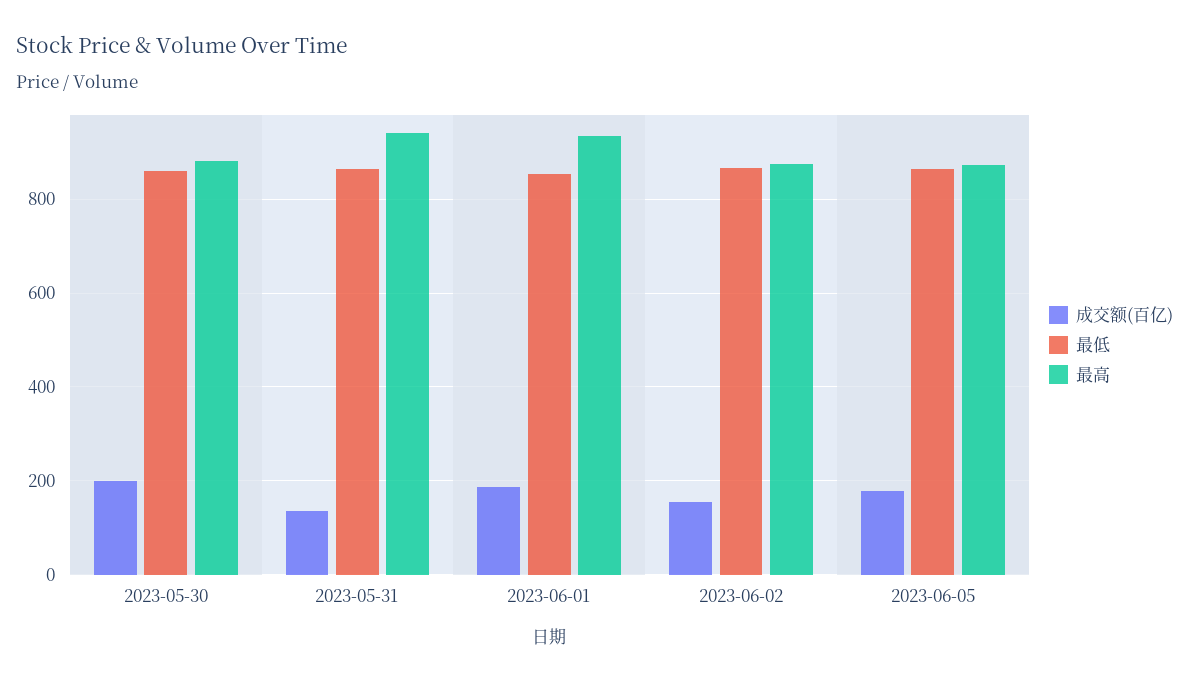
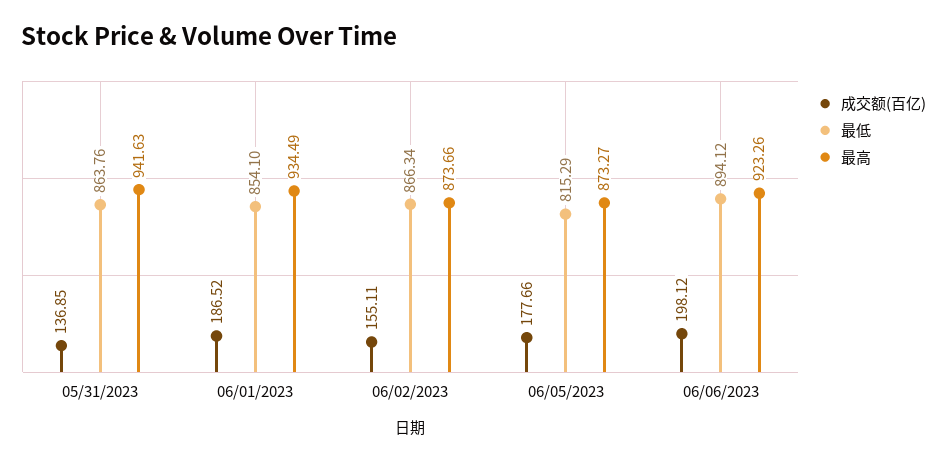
成交额(百亿), 2023-05-30: 200 -> none
最低, 2023-05-30: 860 -> none
最高, 2023-05-30: 880 -> none
最低, 2023-06-05: 860 -> 815.29
成交额(百亿), 06/06/2023: none -> 198.12
最低, 06/06/2023: none -> 894.12
最高, 06/06/2023: none -> 923.26

